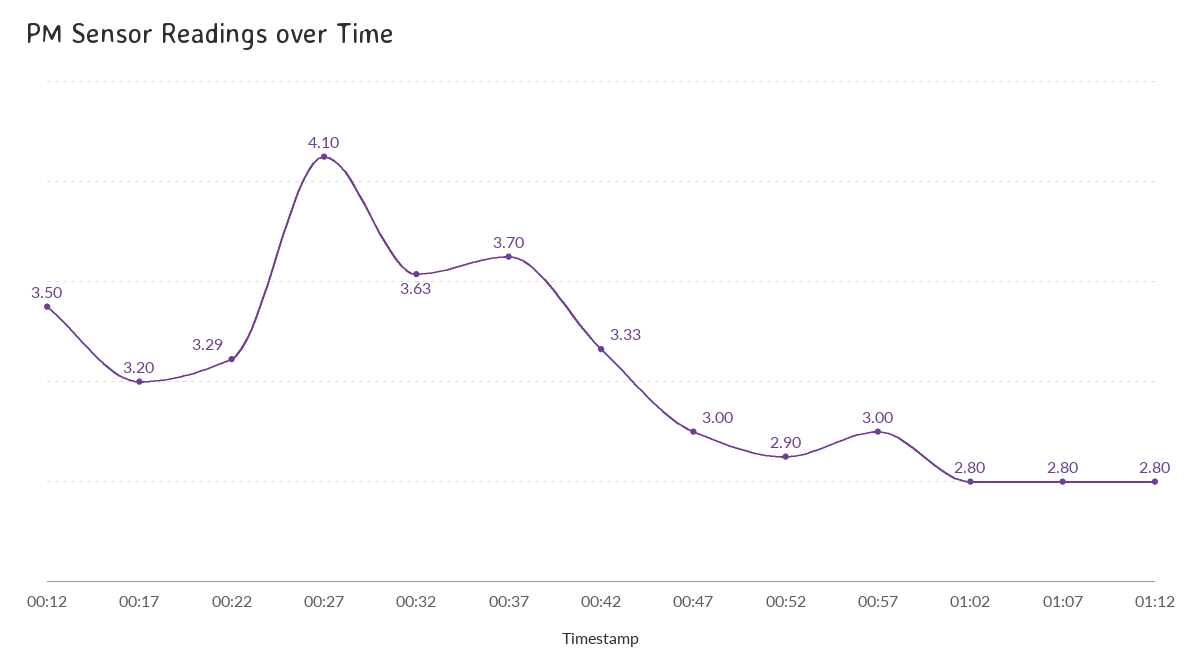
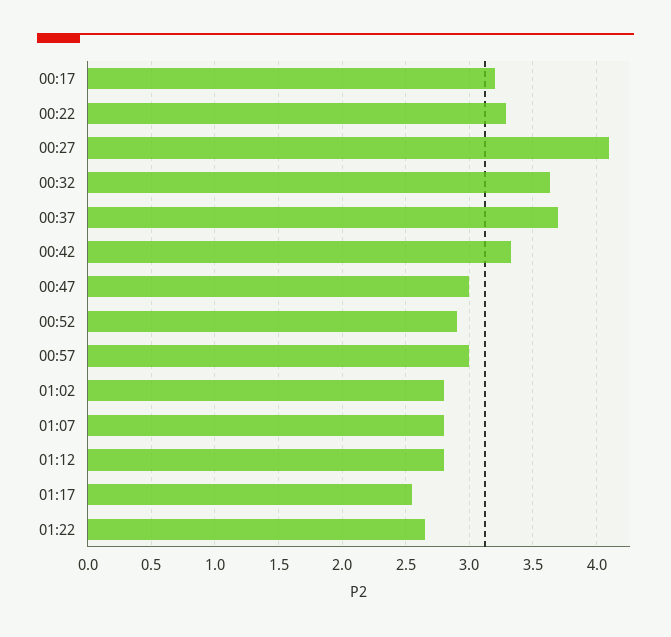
00:12: 3.5 -> none
01:17: none -> 2.55
01:22: none -> 2.65

